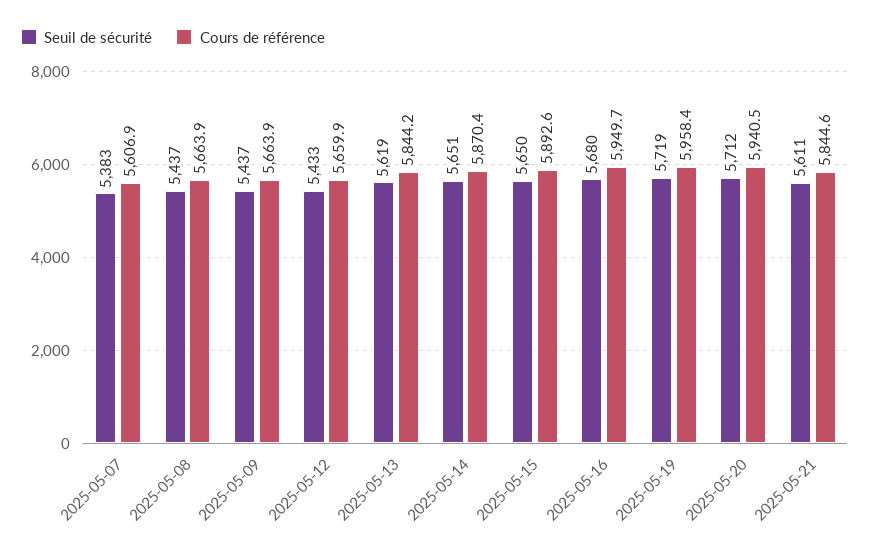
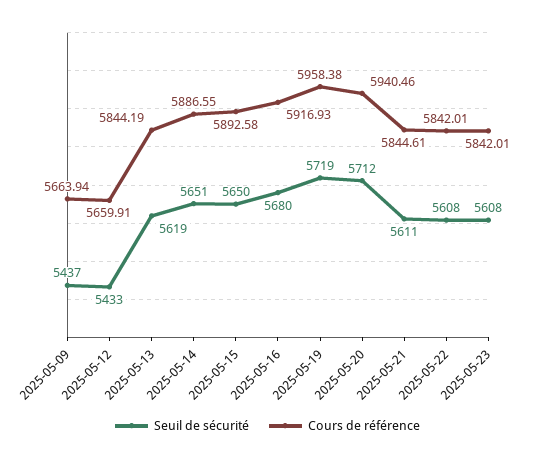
Seuil de sécurité, 2025-05-07: 5383 -> none
Cours de référence, 2025-05-07: 5606.9 -> none
Seuil de sécurité, 2025-05-08: 5437 -> none
Cours de référence, 2025-05-08: 5663.9 -> none
Cours de référence, 2025-05-14: 5870.4 -> 5886.55
Cours de référence, 2025-05-16: 5949.7 -> 5916.93
Seuil de sécurité, 2025-05-22: none -> 5608
Cours de référence, 2025-05-22: none -> 5842.01
Seuil de sécurité, 2025-05-23: none -> 5608
Cours de référence, 2025-05-23: none -> 5842.01

